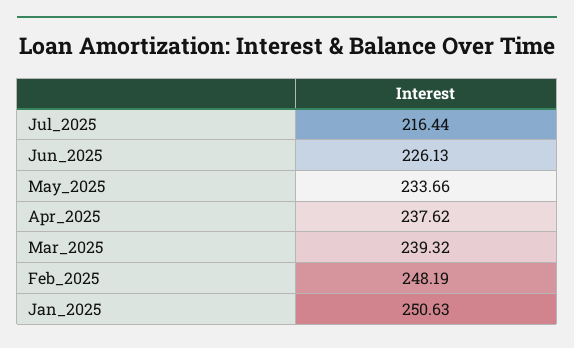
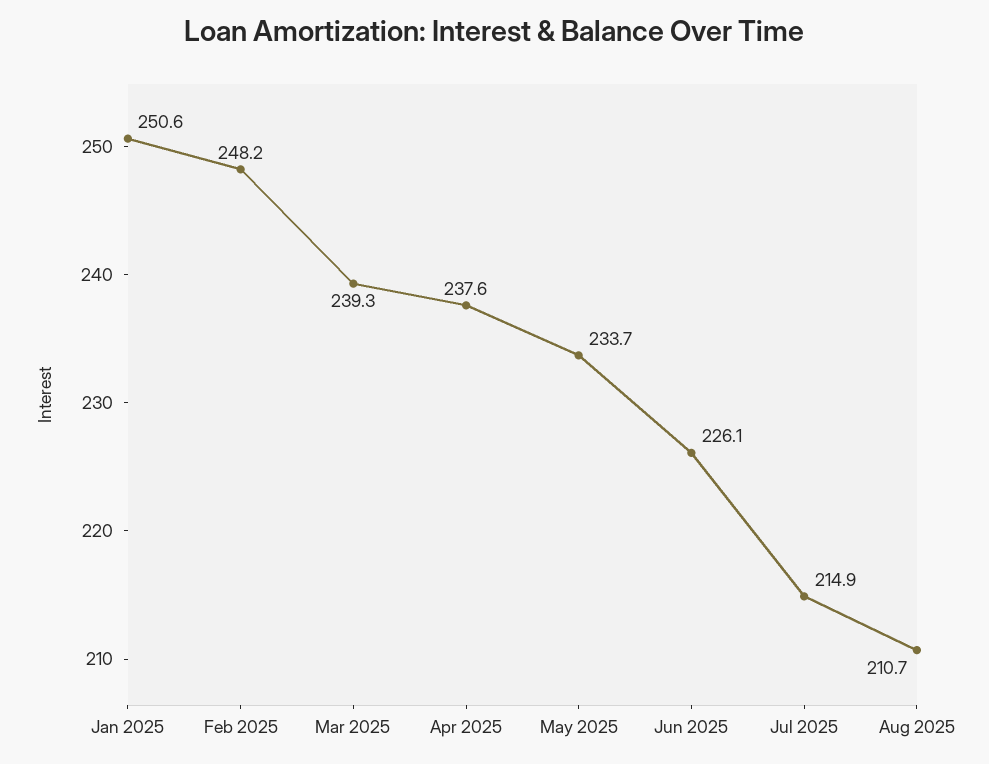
Jul_2025: 216.44 -> 214.9
Aug 2025: none -> 210.7

